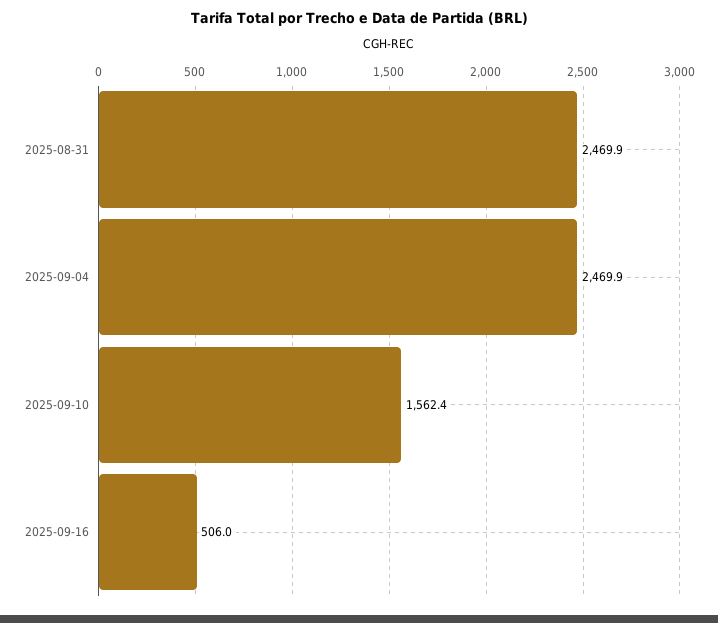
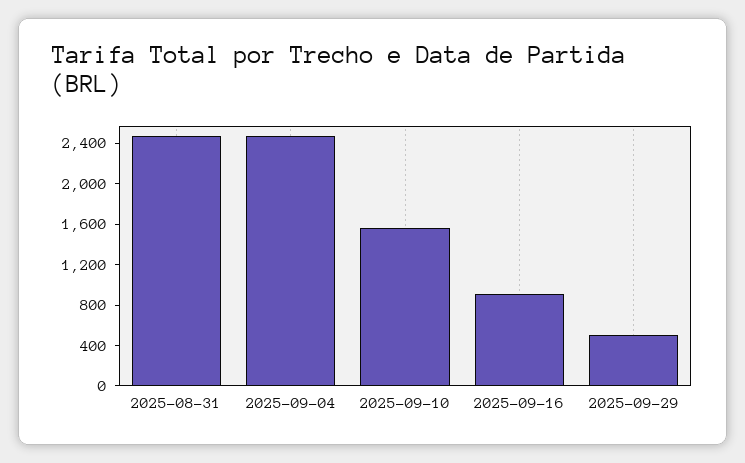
2025-09-16: 506 -> 900
2025-09-29: none -> 500

